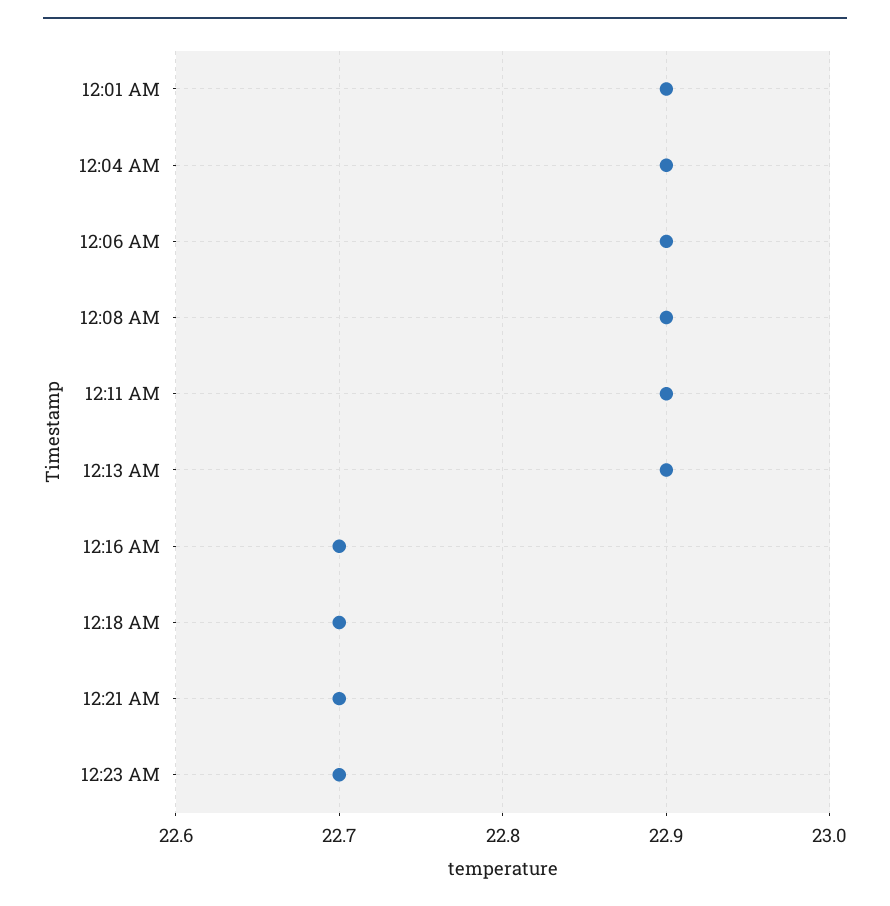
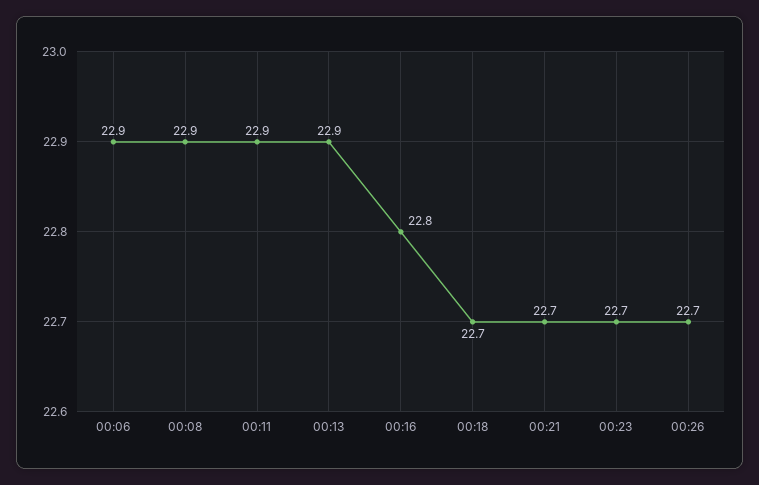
12:01 AM: 22.9 -> none
12:04 AM: 22.9 -> none
12:16 AM: 22.7 -> 22.8
00:26: none -> 22.7

